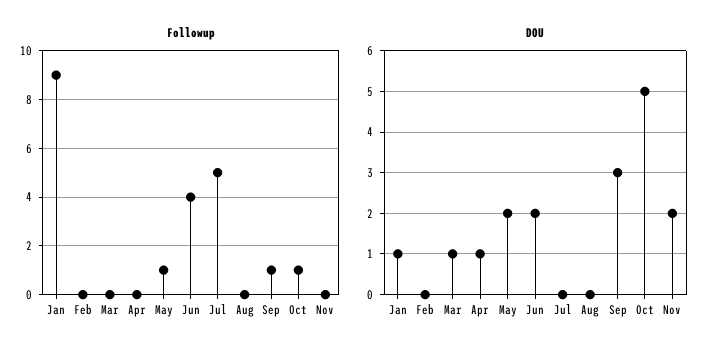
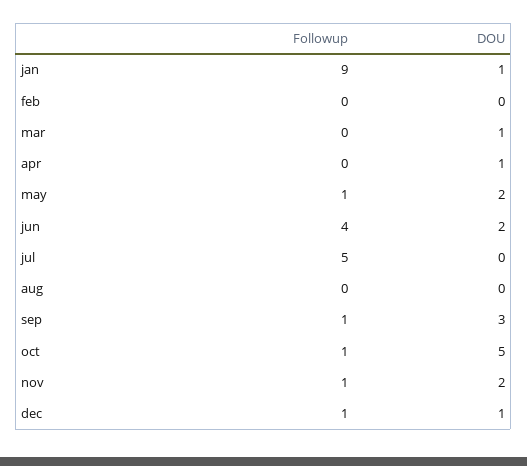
Followup, Nov: 0 -> 1
Followup, dec: none -> 1
DOU, dec: none -> 1

